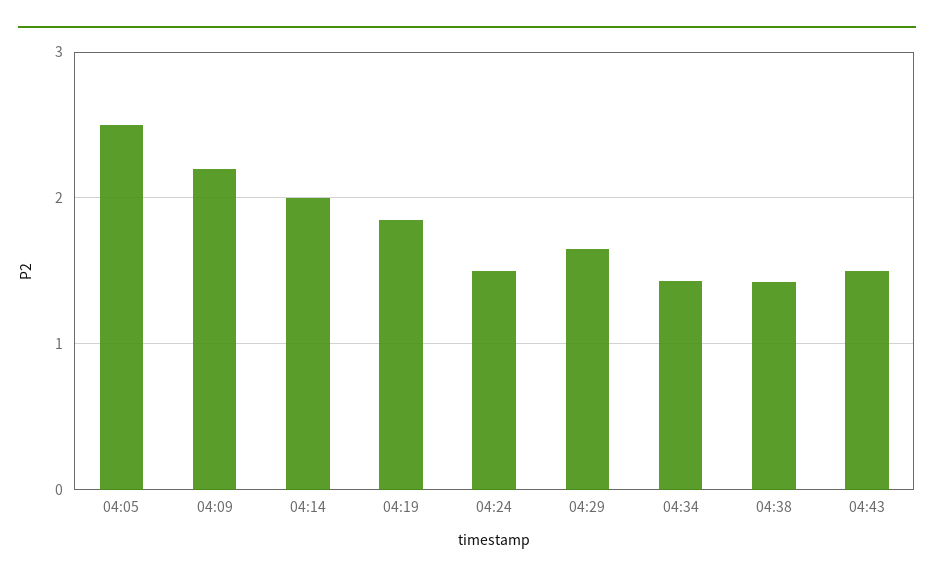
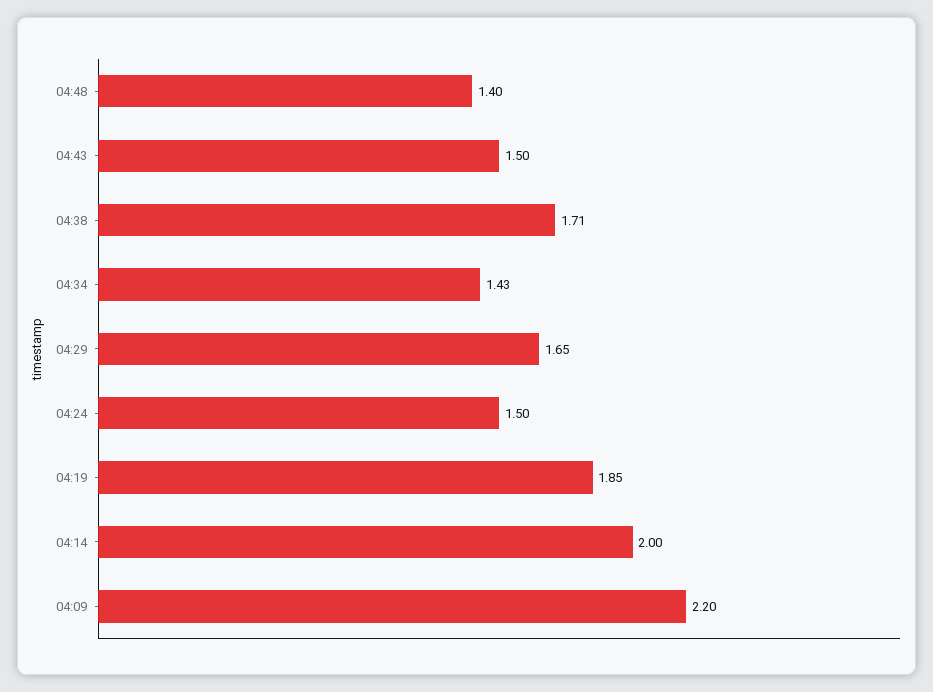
04:05: 2.5 -> none
04:38: 1.4 -> 1.71
04:48: none -> 1.4

